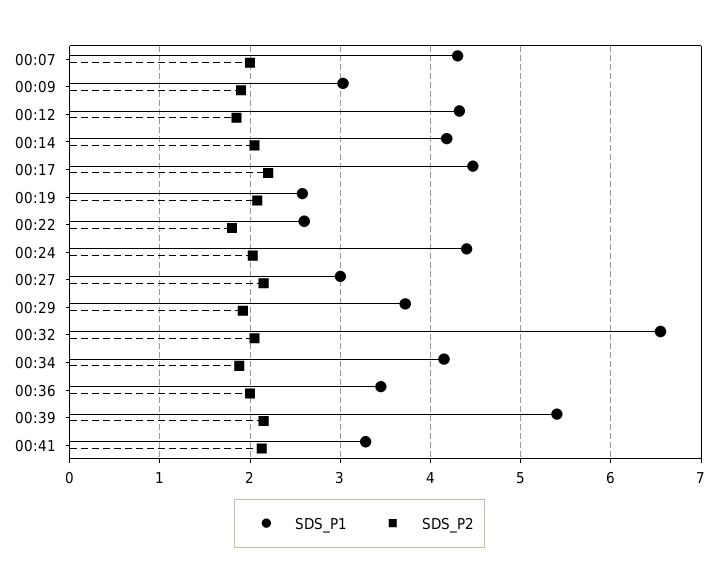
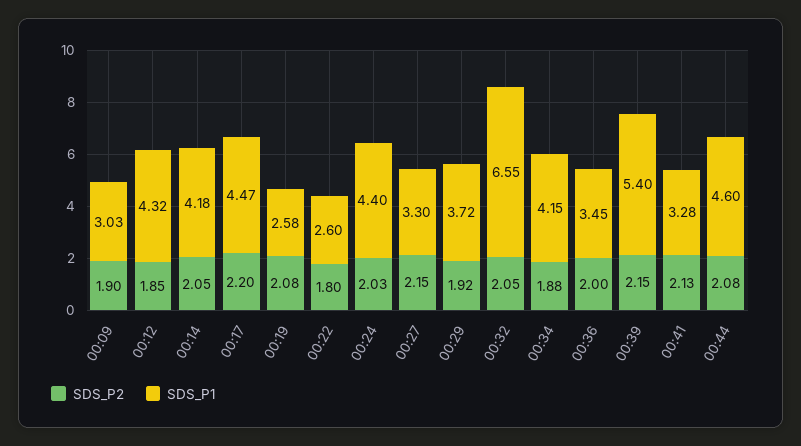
SDS_P1, 00:07: 4.3 -> none
SDS_P2, 00:07: 2 -> none
SDS_P1, 00:27: 3 -> 3.3
SDS_P2, 00:44: none -> 2.08
SDS_P1, 00:44: none -> 4.6

